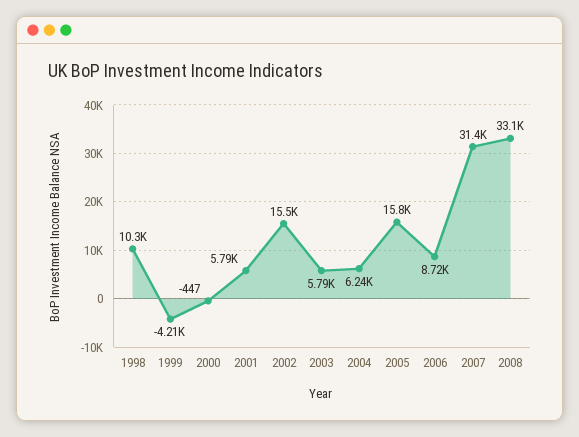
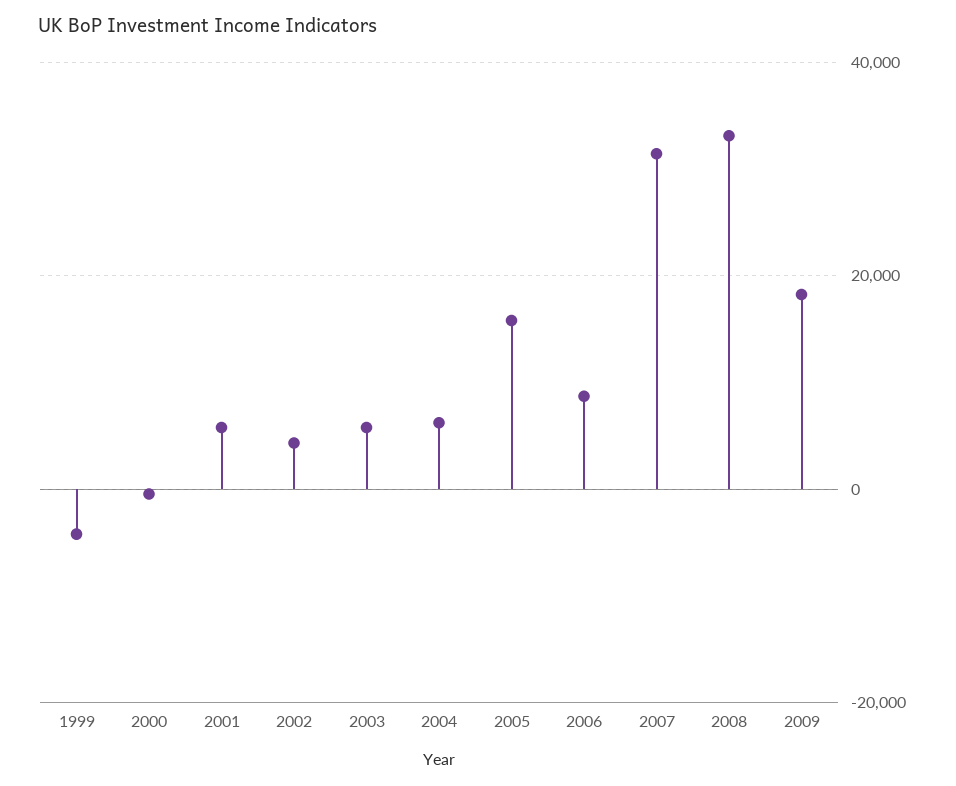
1998: 10300 -> none
2002: 15500 -> 4000
2009: none -> 18000

